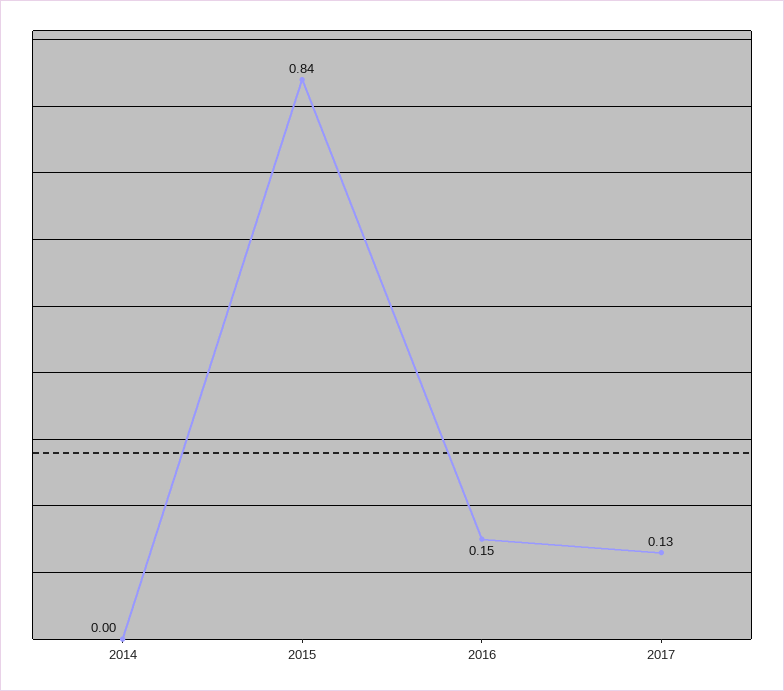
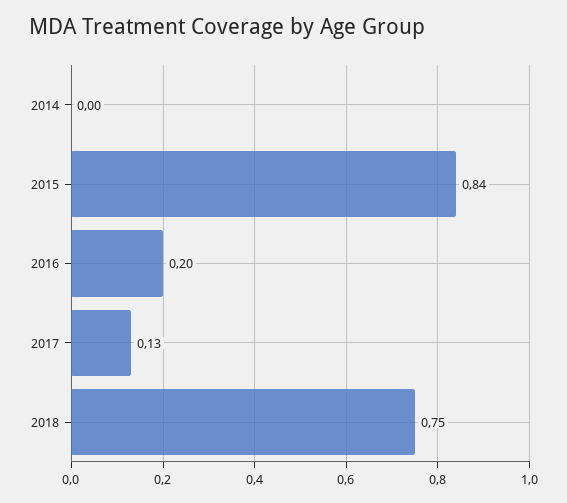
2016: 0.15 -> 0.2
2018: none -> 0.75

